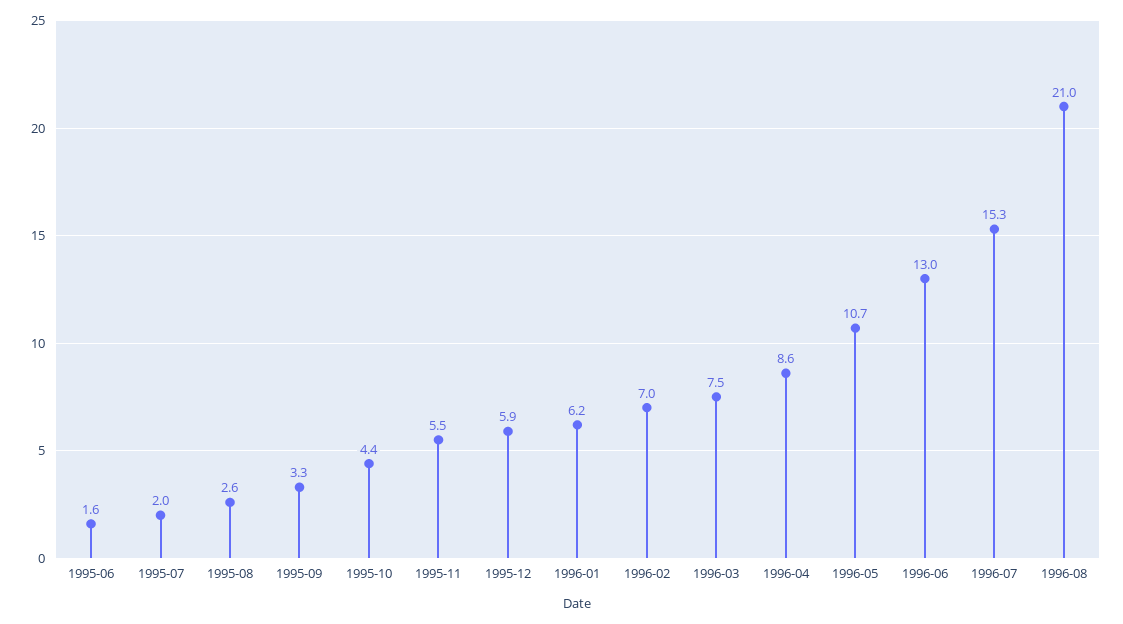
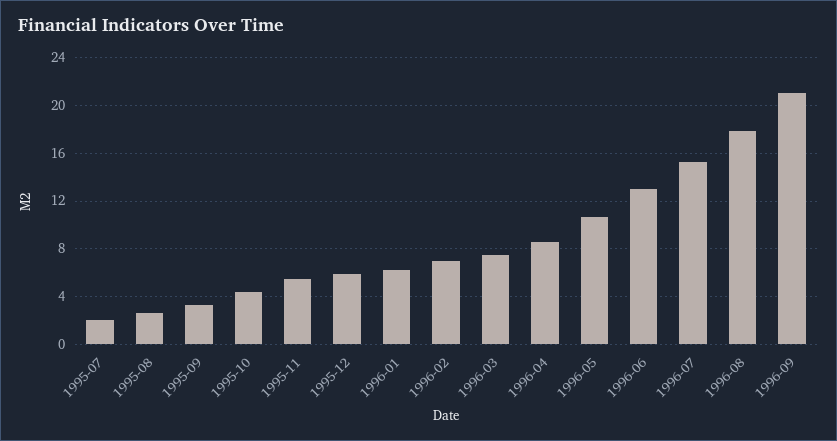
1995-06: 1.6 -> none
1996-08: 21 -> 18
1996-09: none -> 21

